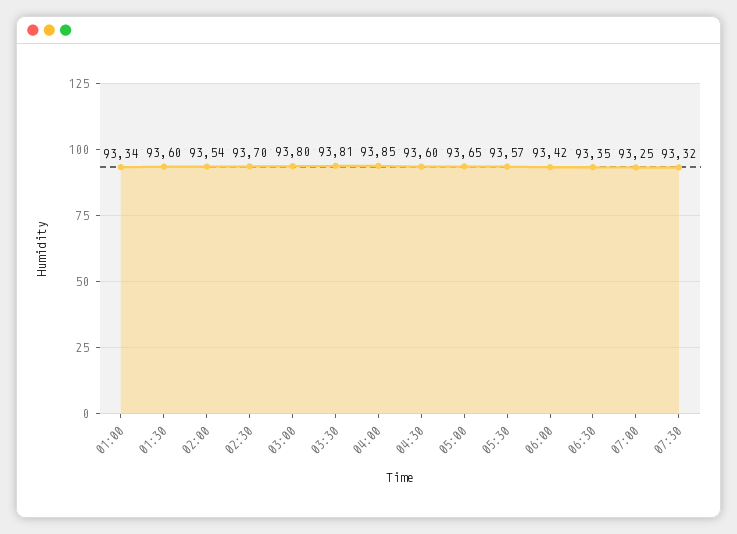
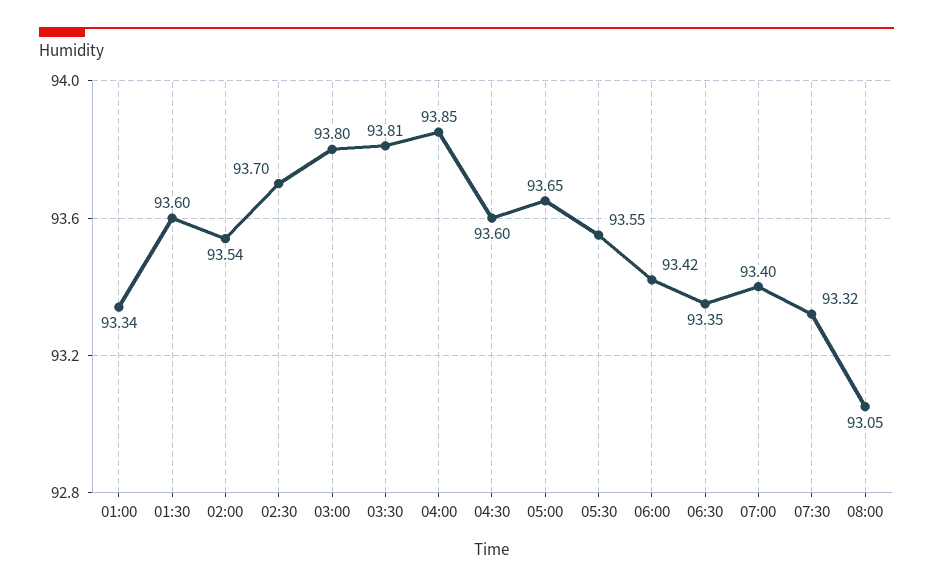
05:30: 93.57 -> 93.55
07:00: 93.25 -> 93.4
08:00: none -> 93.05

